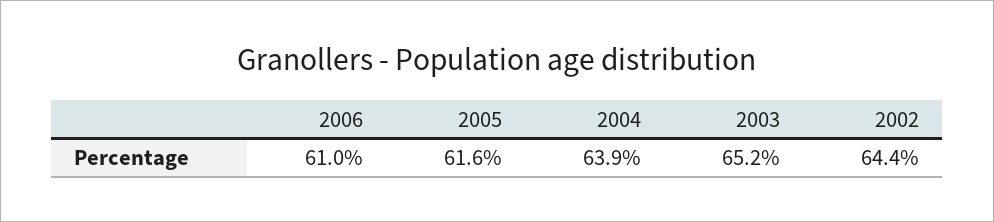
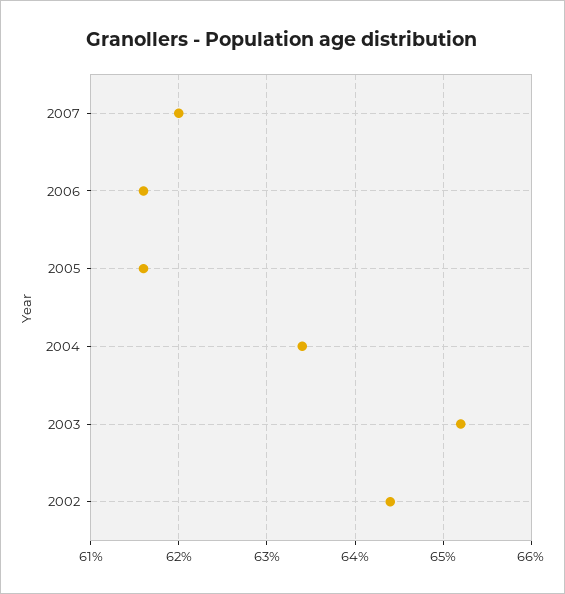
2006: 61 -> 61.6
2004: 63.9 -> 63.4
2007: none -> 62

